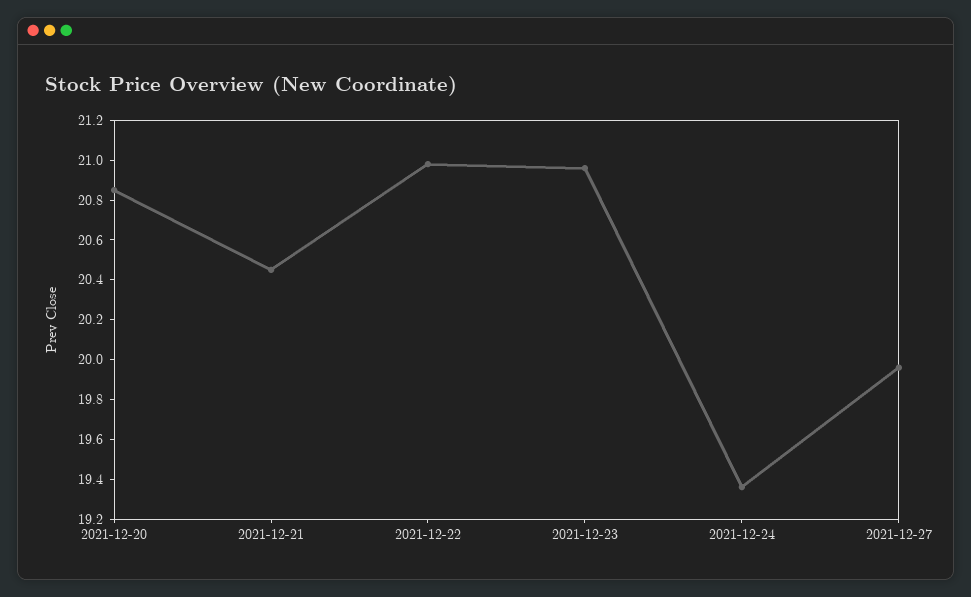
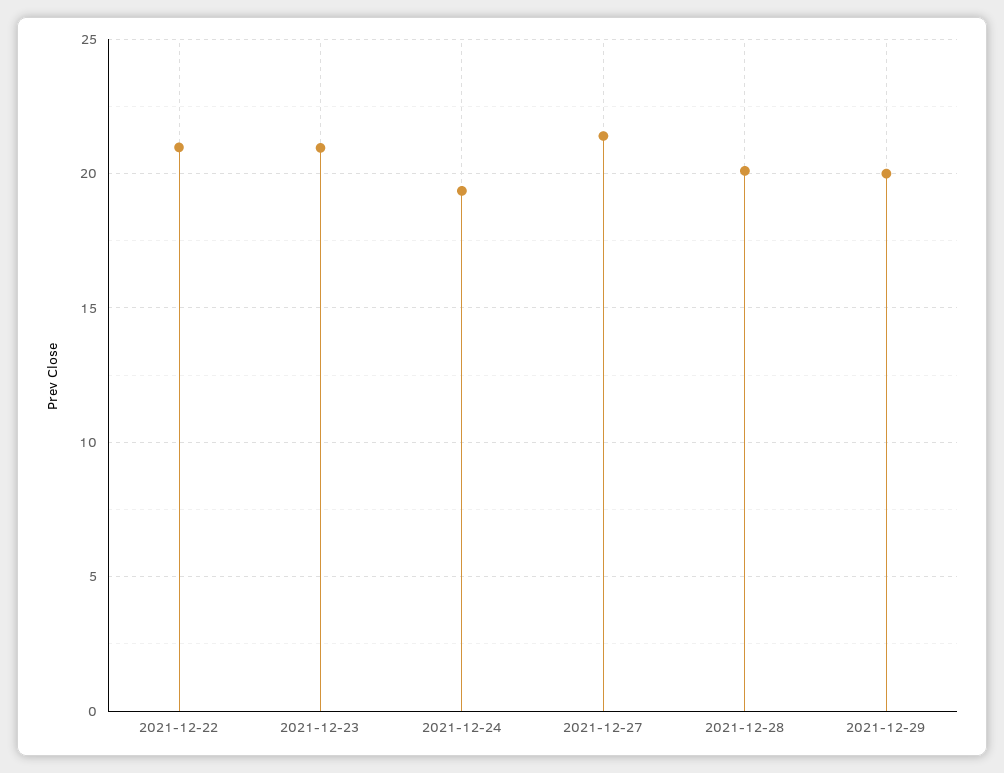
2021-12-20: 20.85 -> none
2021-12-21: 20.45 -> none
2021-12-27: 19.95 -> 21.5
2021-12-28: none -> 20
2021-12-29: none -> 20

